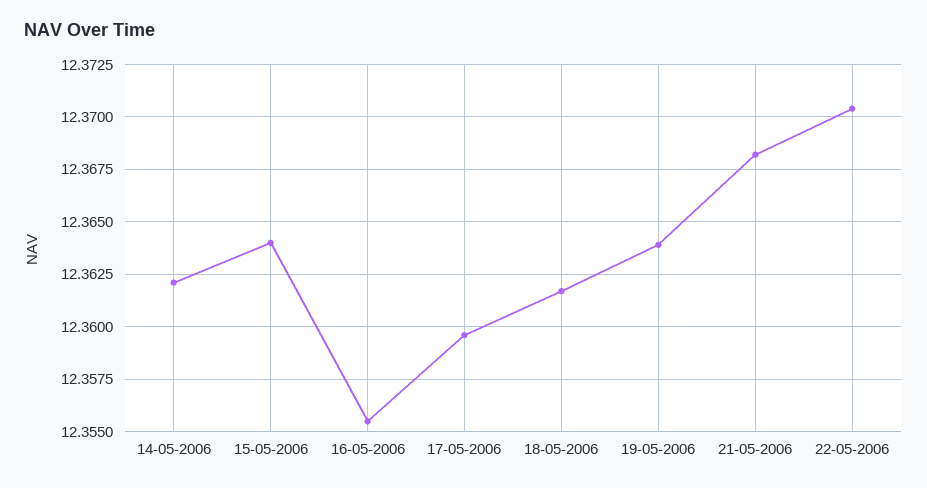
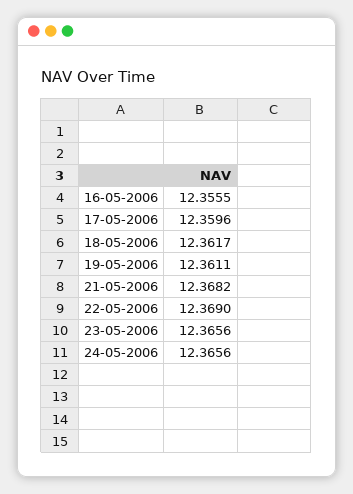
14-05-2006: 12.362 -> none
15-05-2006: 12.364 -> none
19-05-2006: 12.364 -> 12.3611
22-05-2006: 12.3705 -> 12.369
23-05-2006: none -> 12.3656
24-05-2006: none -> 12.3656

